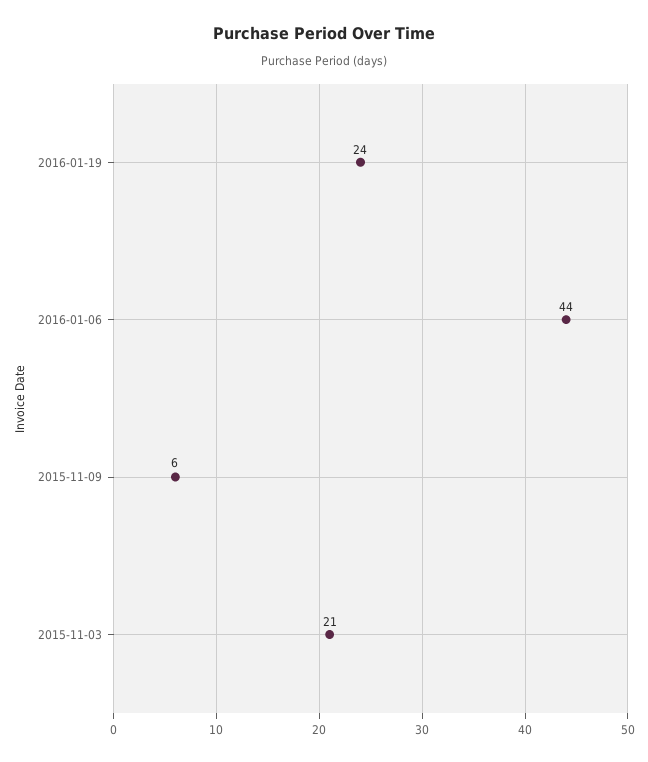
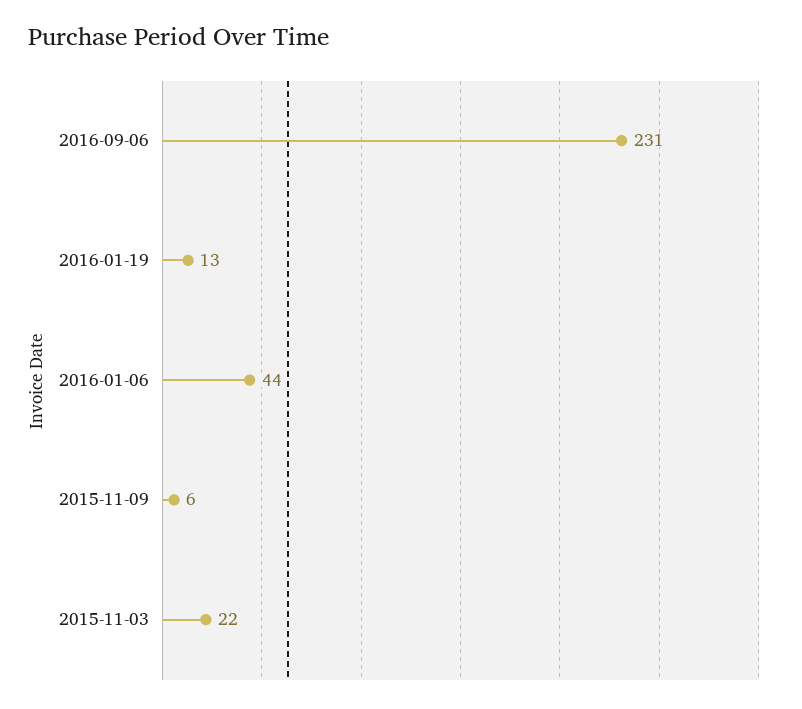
2016-01-19: 24 -> 13
2015-11-03: 21 -> 22
2016-09-06: none -> 231

